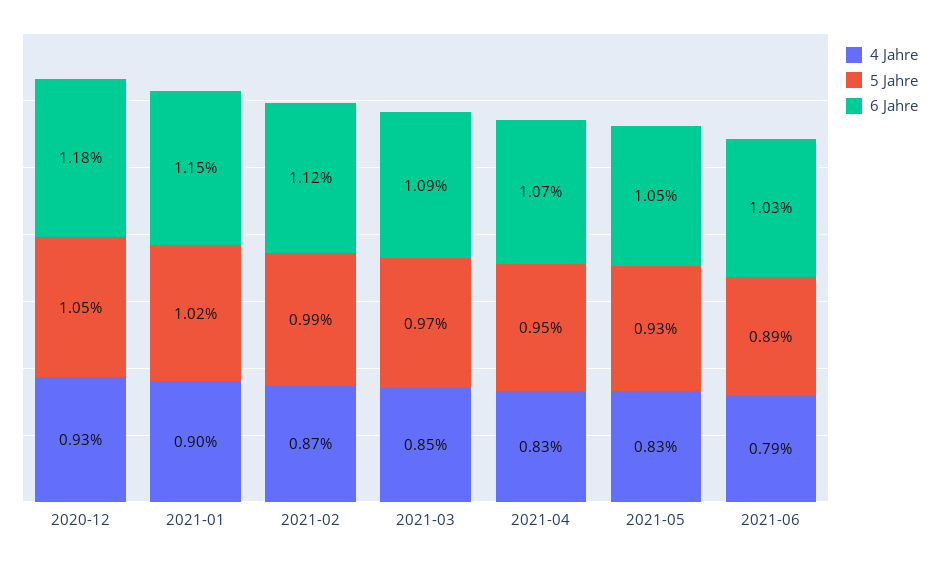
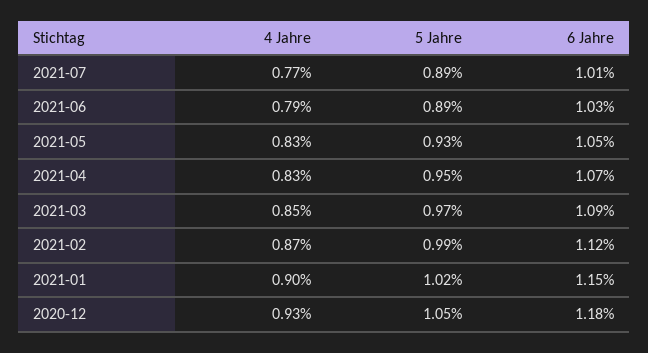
4 Jahre, 2021-07: none -> 0.77
5 Jahre, 2021-07: none -> 0.89
6 Jahre, 2021-07: none -> 1.01

